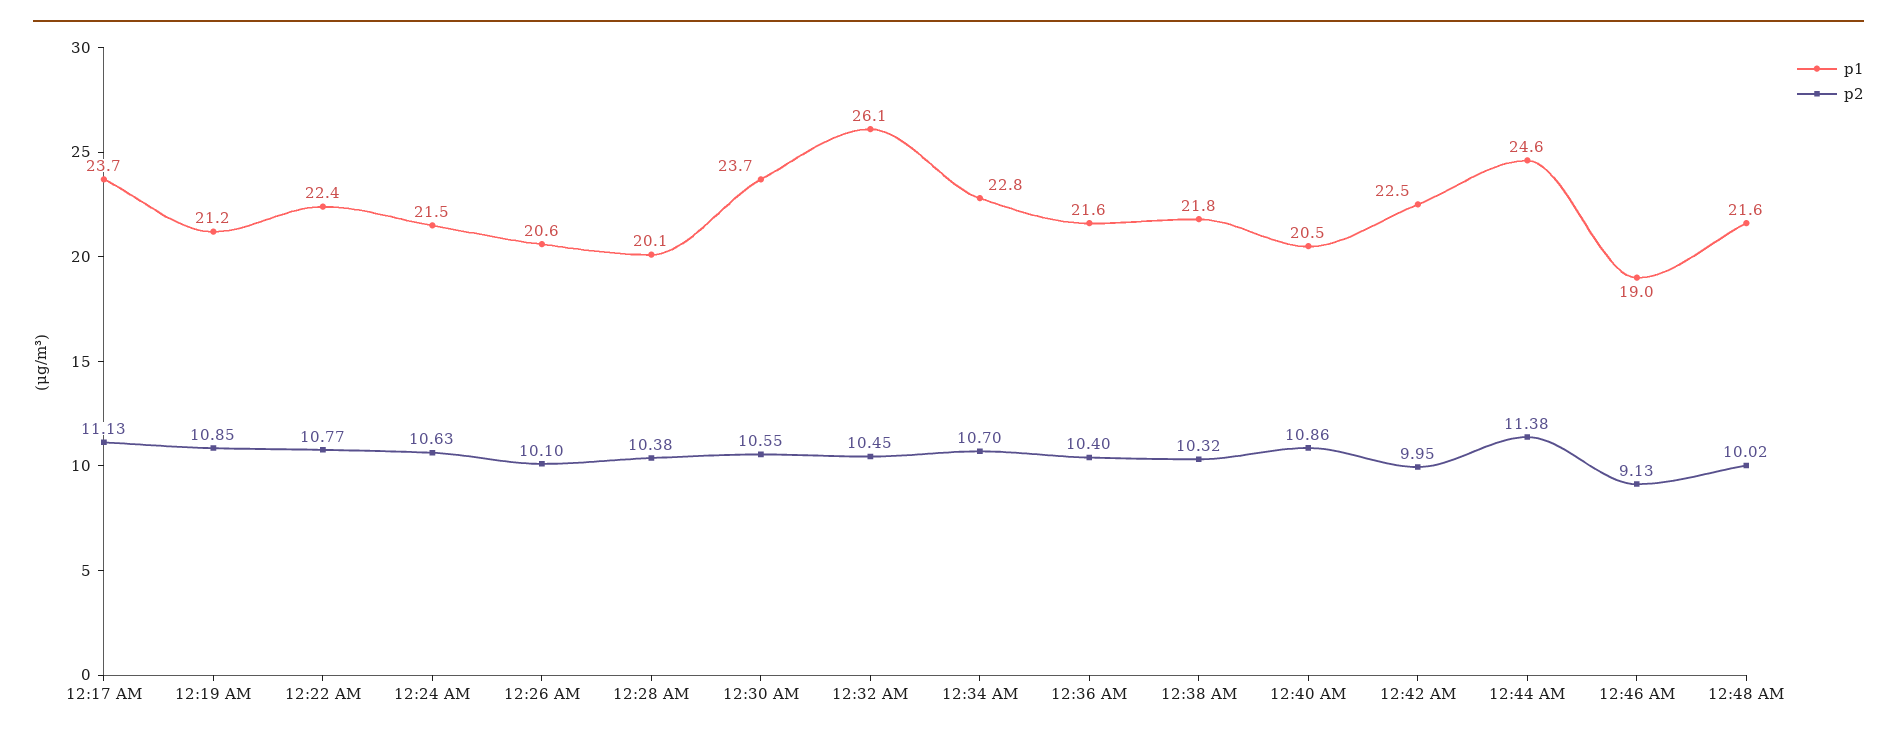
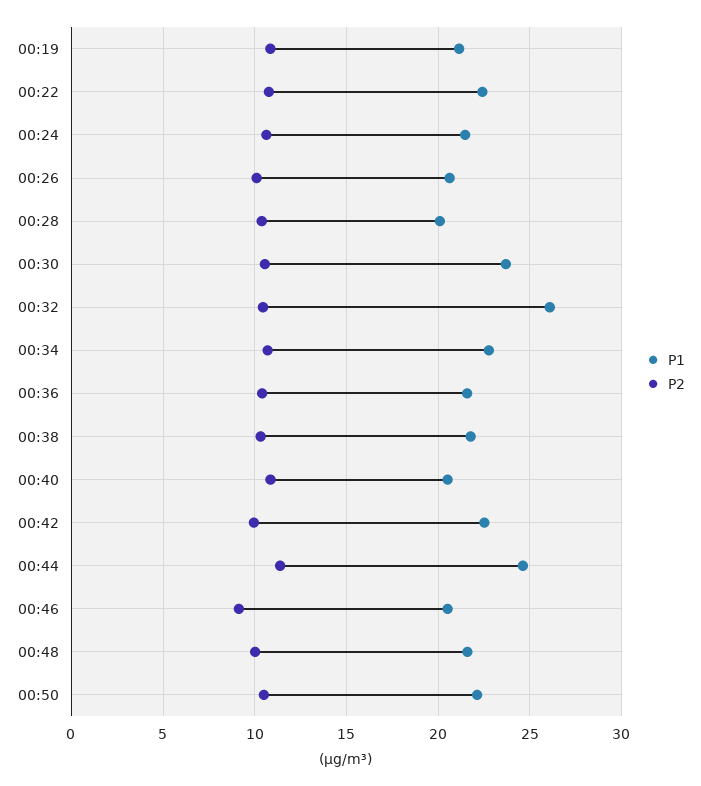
p1, 12:17 AM: 23.7 -> none
p2, 12:17 AM: 11.13 -> none
p1, 12:46 AM: 19 -> 20.5
p1, 00:50: none -> 22
p2, 00:50: none -> 10.5

